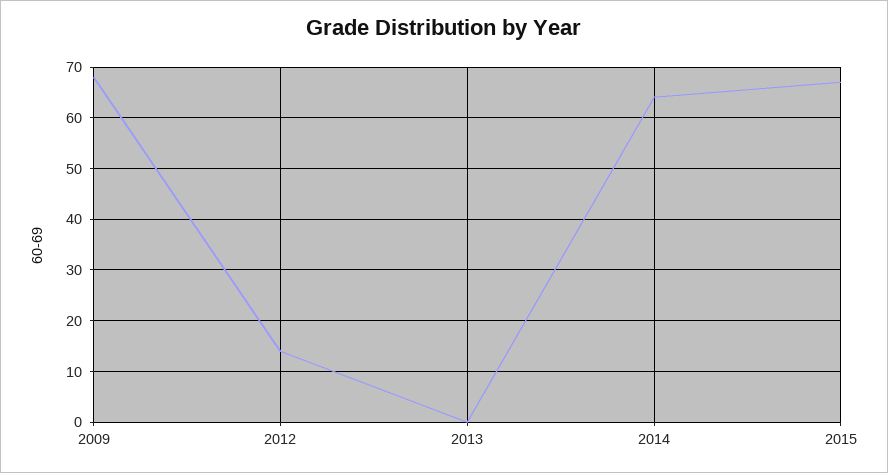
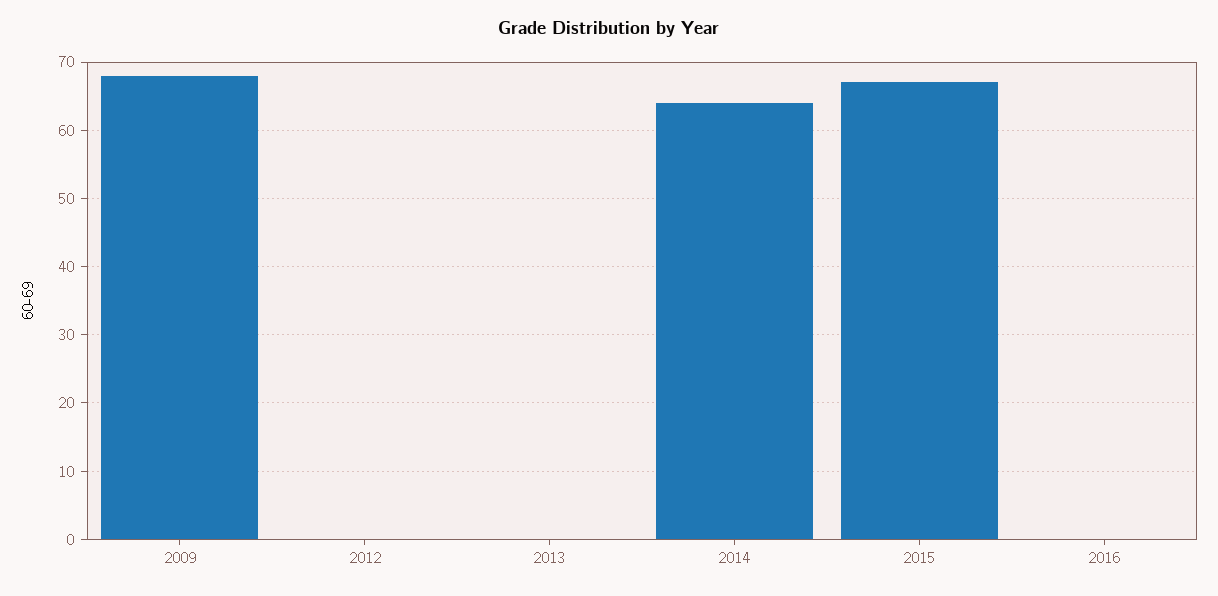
2012: 15 -> 0
2016: none -> 0

